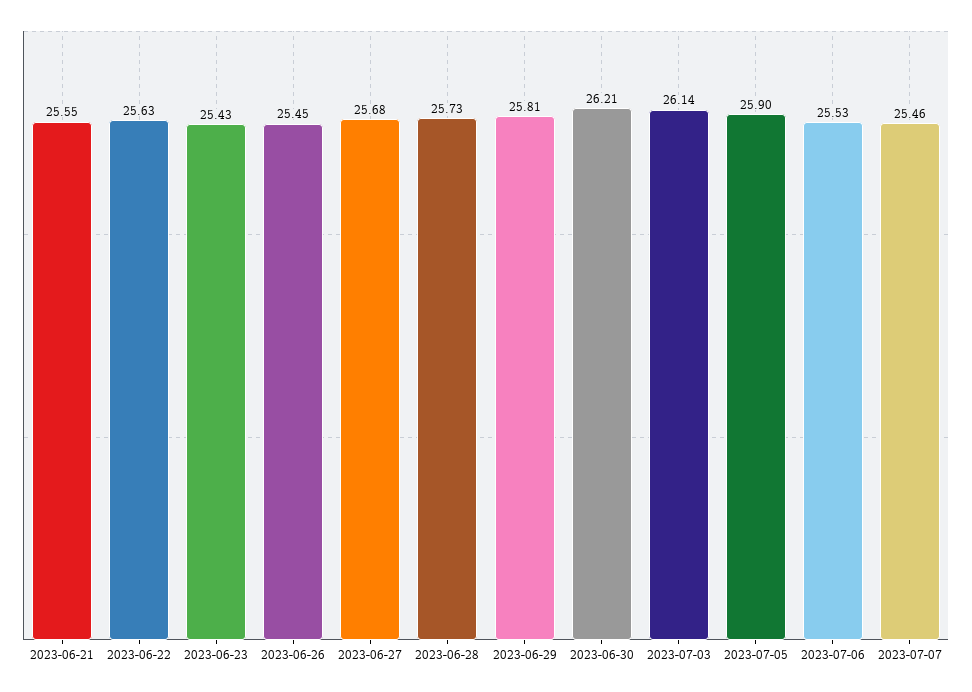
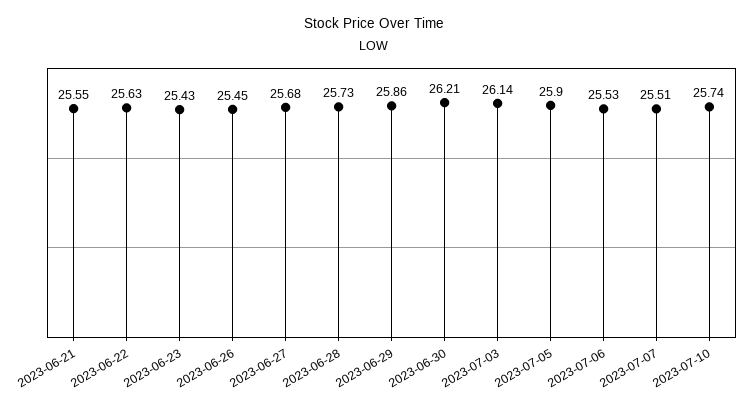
2023-06-29: 25.81 -> 25.86
2023-07-07: 25.46 -> 25.51
2023-07-10: none -> 25.74

